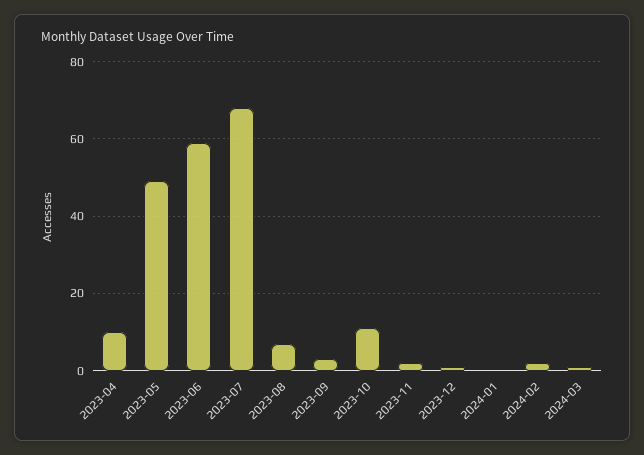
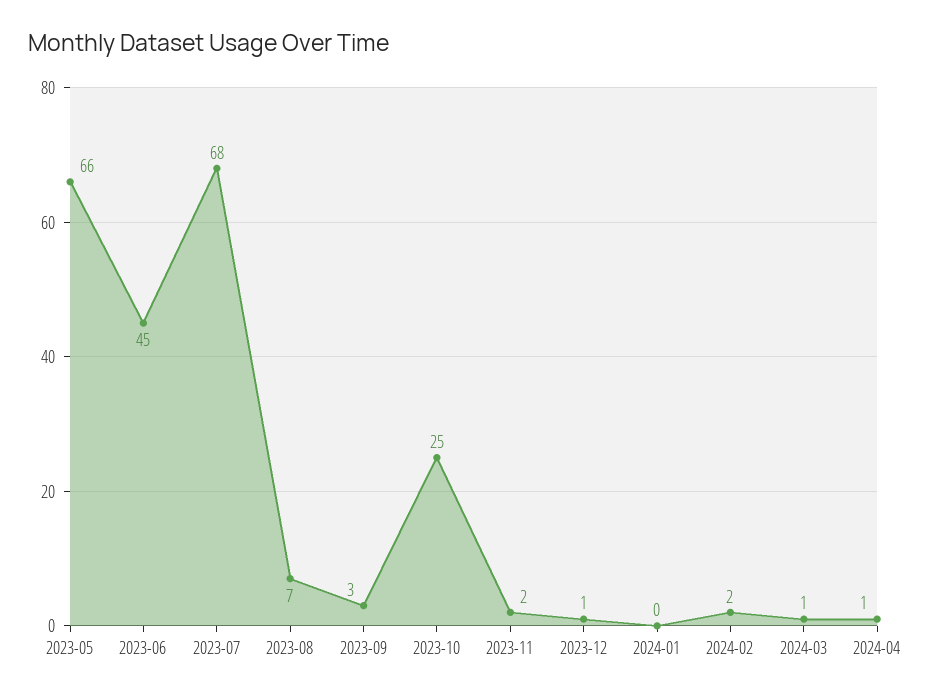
2023-04: 10 -> none
2023-05: 50 -> 66
2023-06: 60 -> 45
2023-10: 10 -> 25
2024-04: none -> 1

